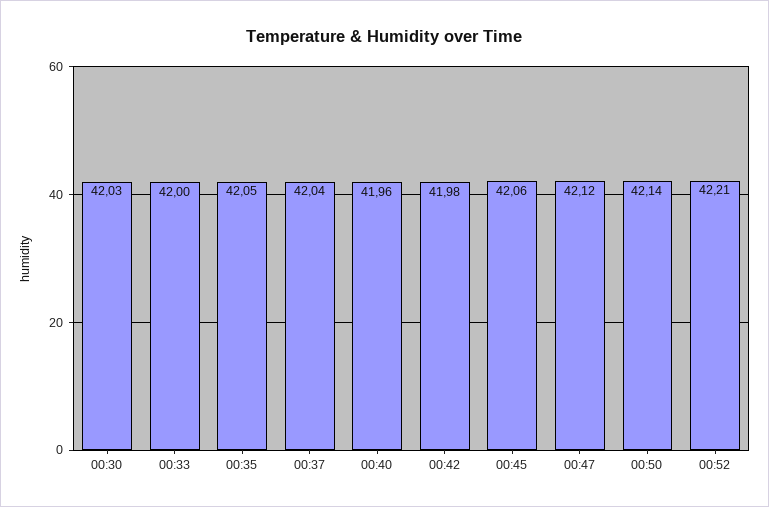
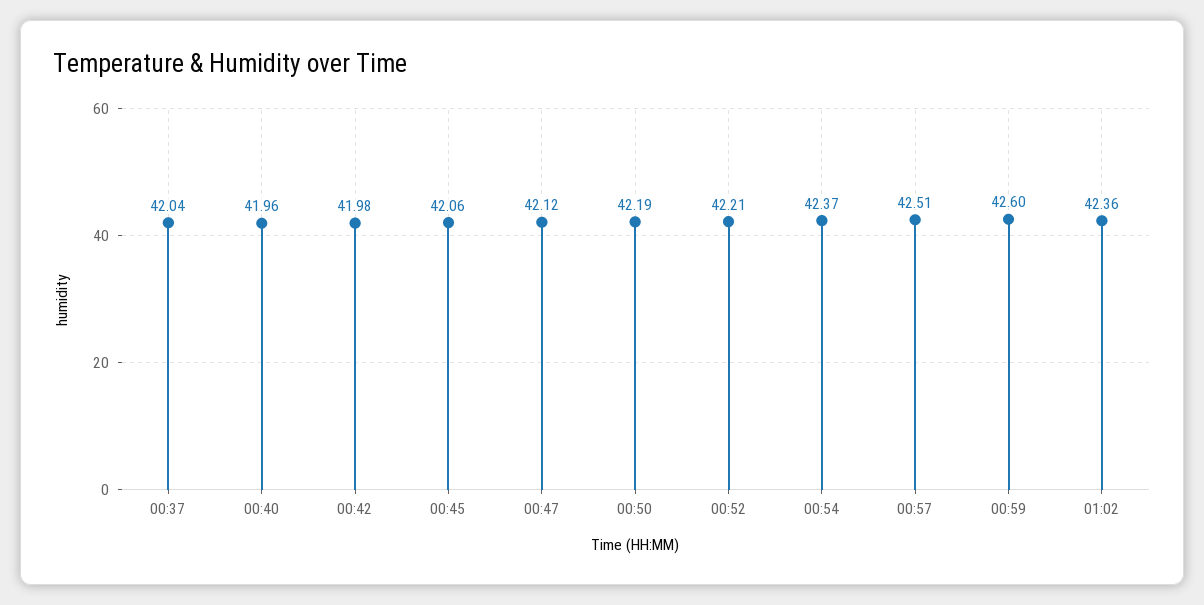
00:30: 42.03 -> none
00:33: 42 -> none
00:35: 42.05 -> none
00:50: 42.14 -> 42.19
00:54: none -> 42.37
00:57: none -> 42.51
00:59: none -> 42.6
01:02: none -> 42.36

